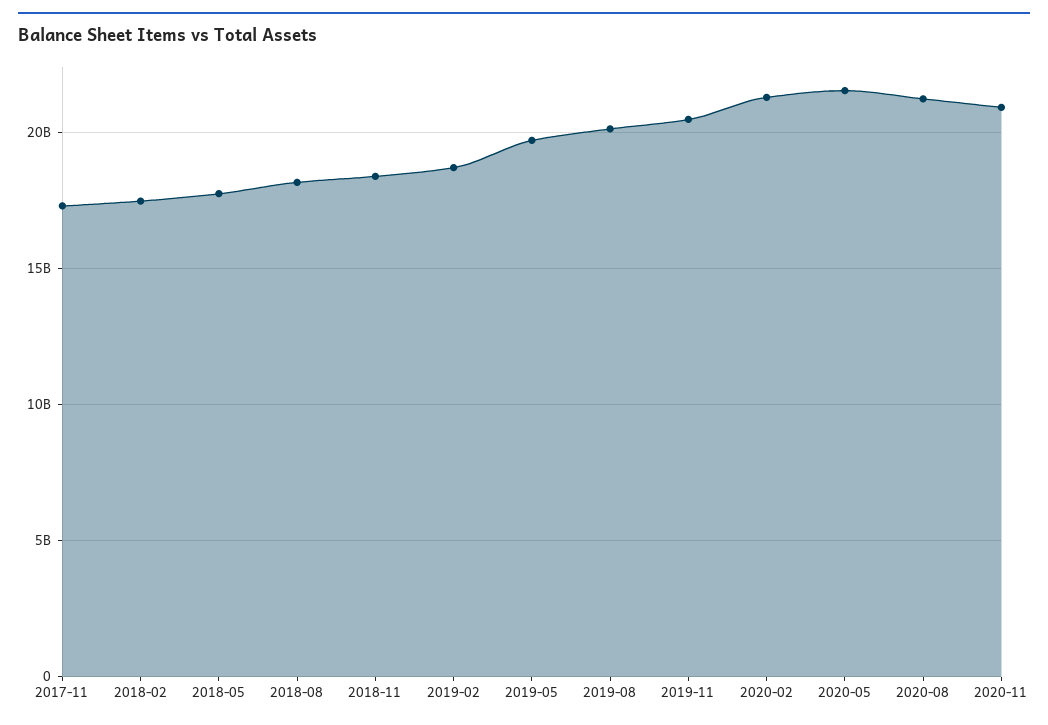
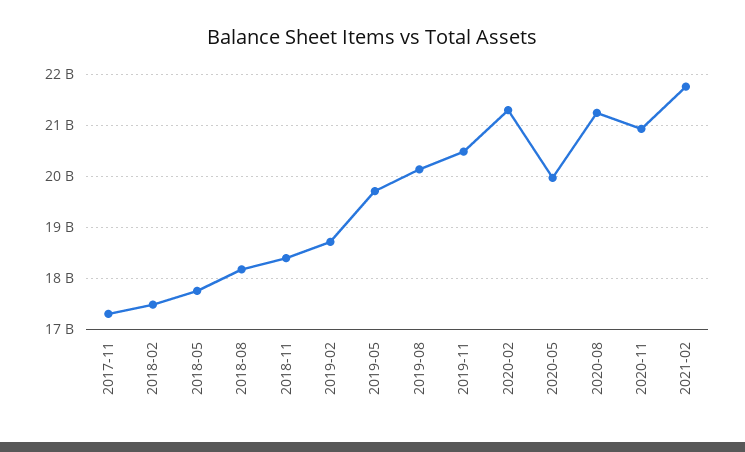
2020-05: 21500000000 -> 20000000000
2021-02: none -> 21800000000

